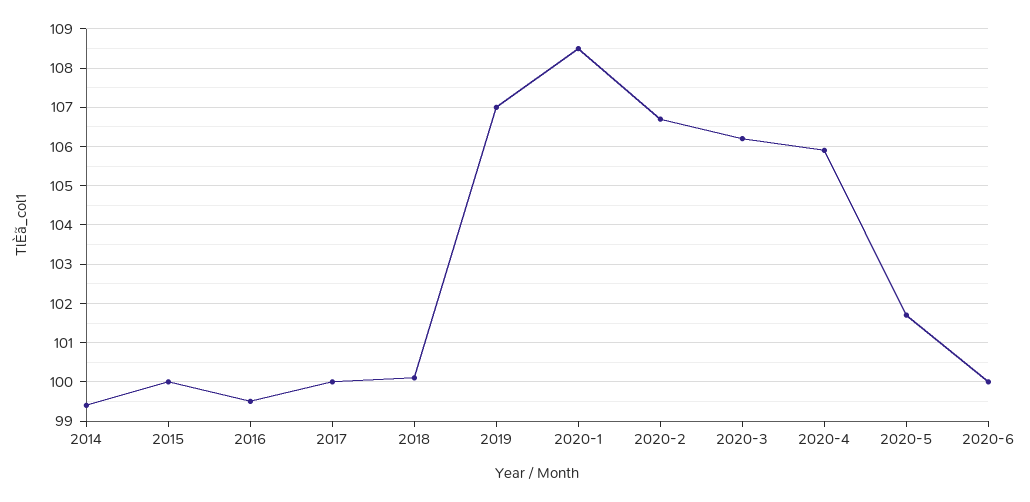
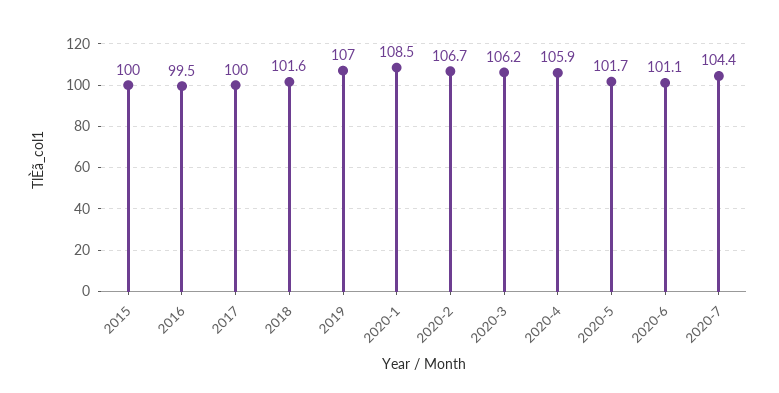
2014: 99.5 -> none
2018: 100 -> 101.6
2020-6: 100 -> 101.1
2020-7: none -> 104.4

